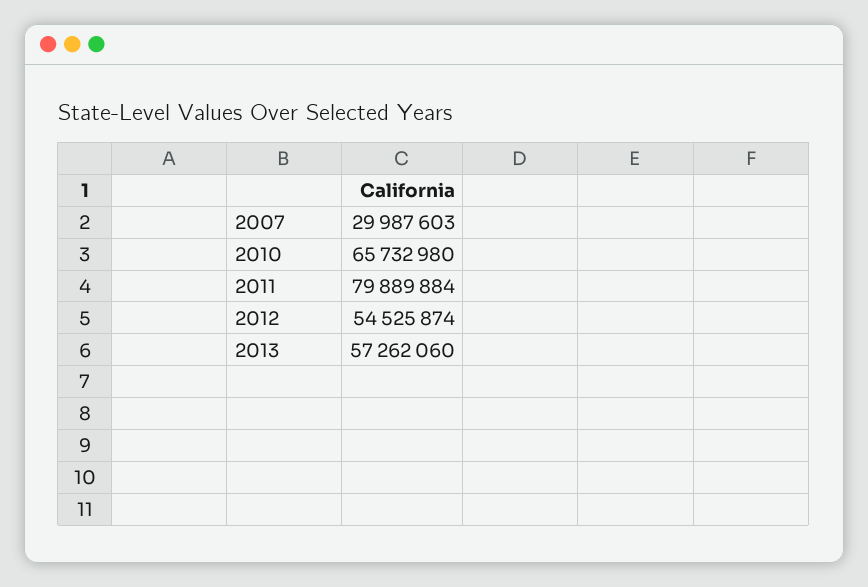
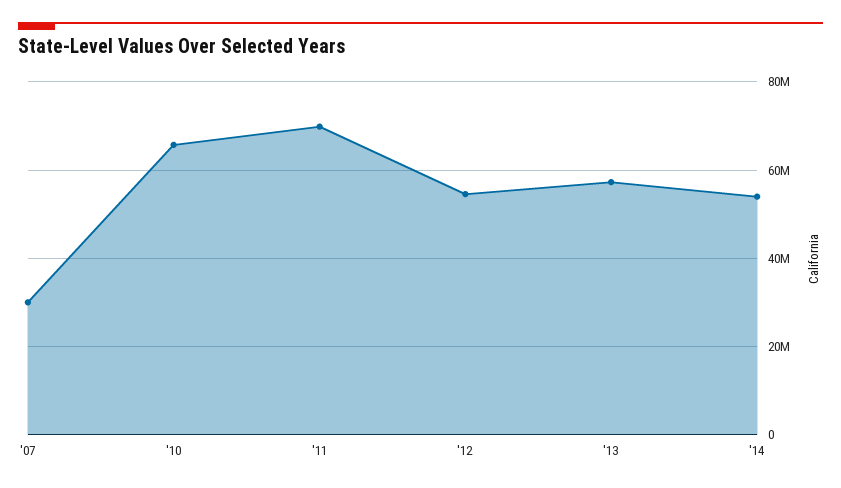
2011: 79889884 -> 70000000
'14: none -> 54000000

